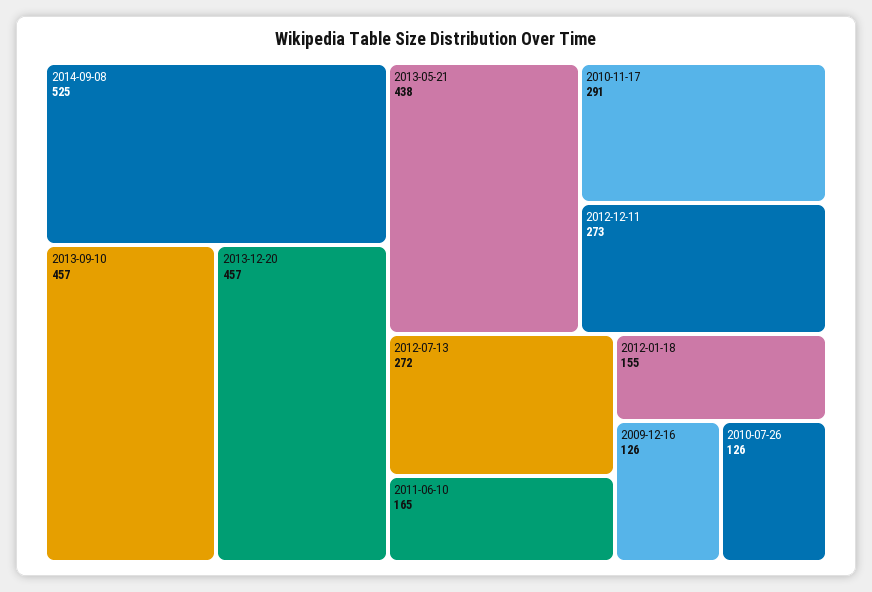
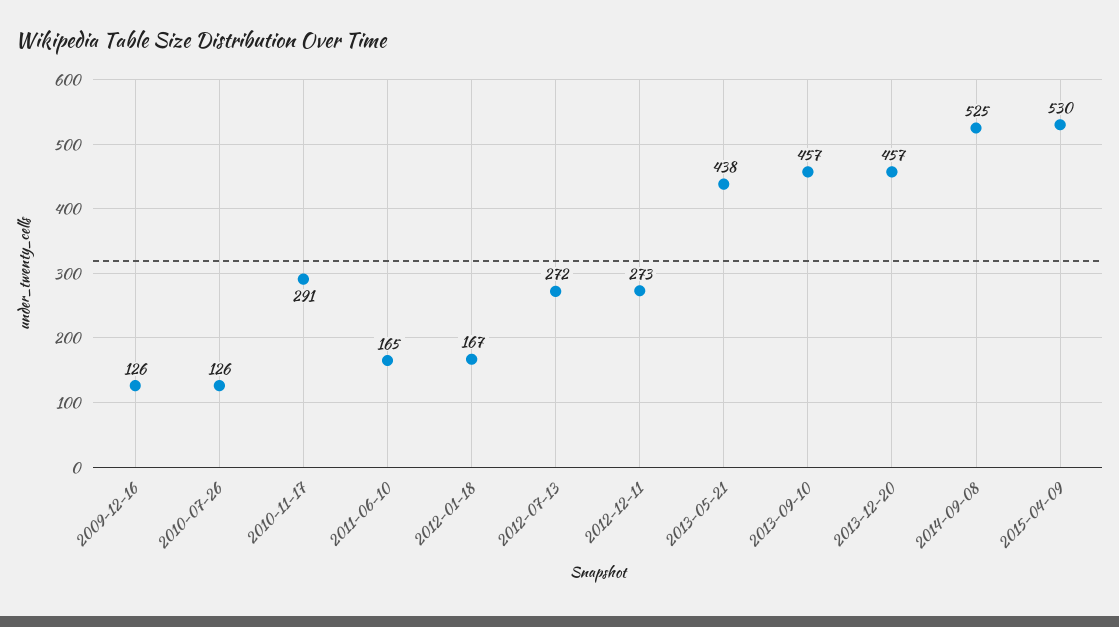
2012-01-18: 155 -> 167
2015-04-09: none -> 530

